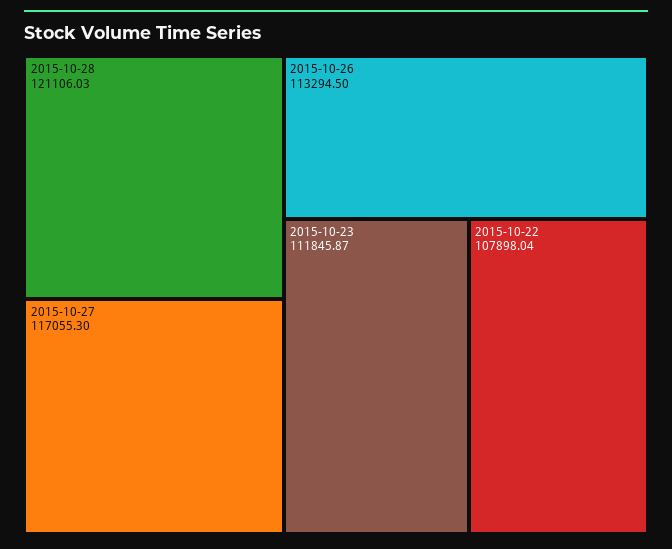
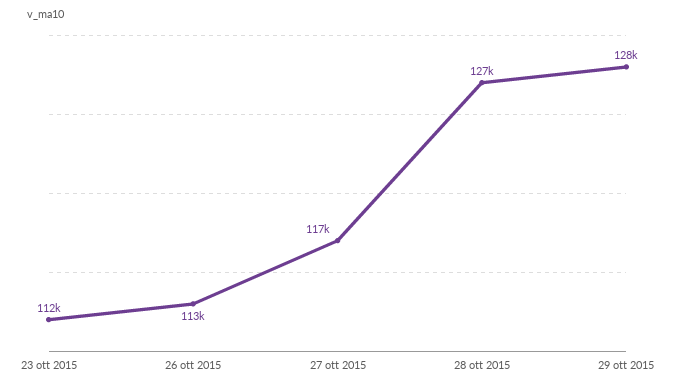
2015-10-28: 121106.03 -> 127000
2015-10-22: 107898.04 -> none
29 ott 2015: none -> 128000

